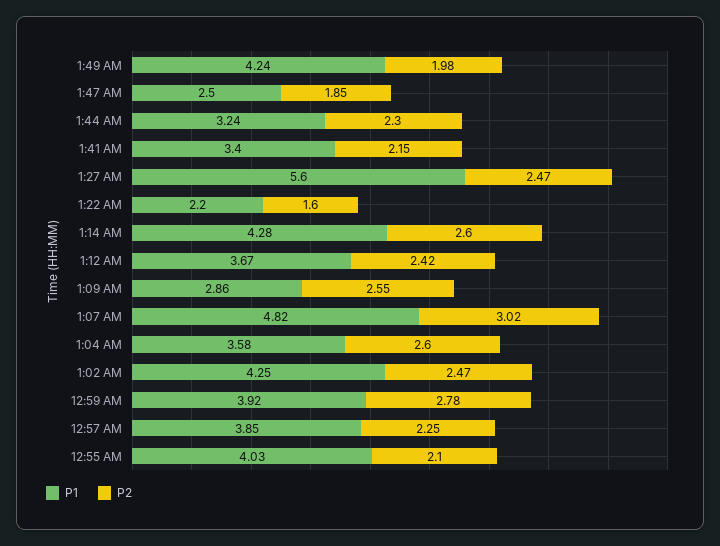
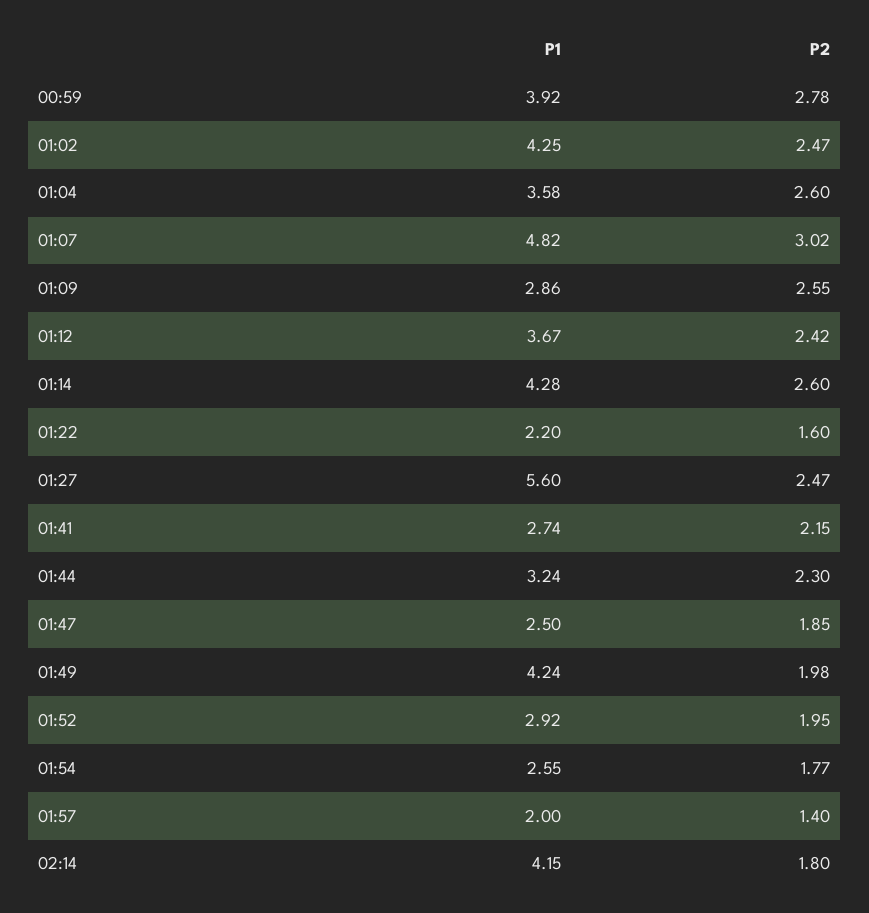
P1, 1:41 AM: 3.4 -> 2.74
P1, 12:57 AM: 3.85 -> none
P2, 12:57 AM: 2.25 -> none
P1, 12:55 AM: 4.03 -> none
P2, 12:55 AM: 2.1 -> none
P1, 01:52: none -> 2.92
P2, 01:52: none -> 1.95
P1, 01:54: none -> 2.55
P2, 01:54: none -> 1.77
P1, 01:57: none -> 2
P2, 01:57: none -> 1.4
P1, 02:14: none -> 4.15
P2, 02:14: none -> 1.8

